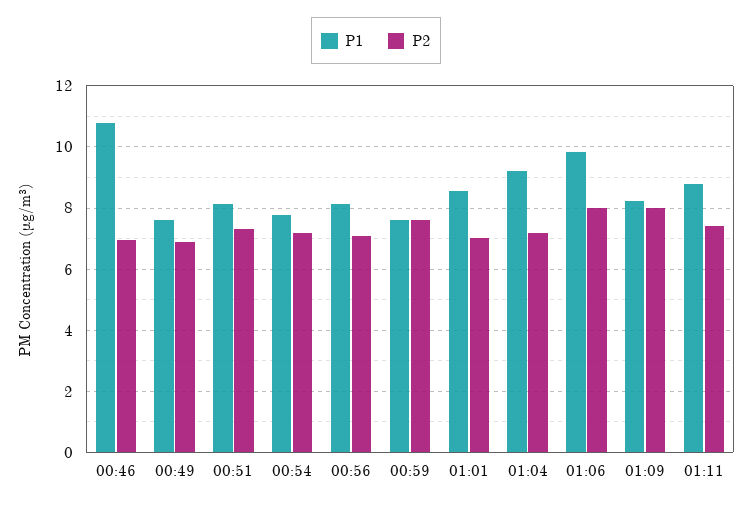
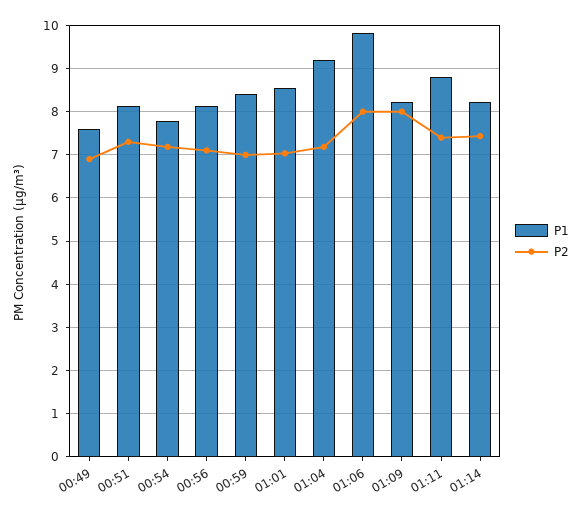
P1, 00:46: 10.8 -> none
P2, 00:46: 7 -> none
P1, 00:59: 7.6 -> 8.4
P2, 00:59: 7.6 -> 7
P1, 01:14: none -> 8.2
P2, 01:14: none -> 7.4

